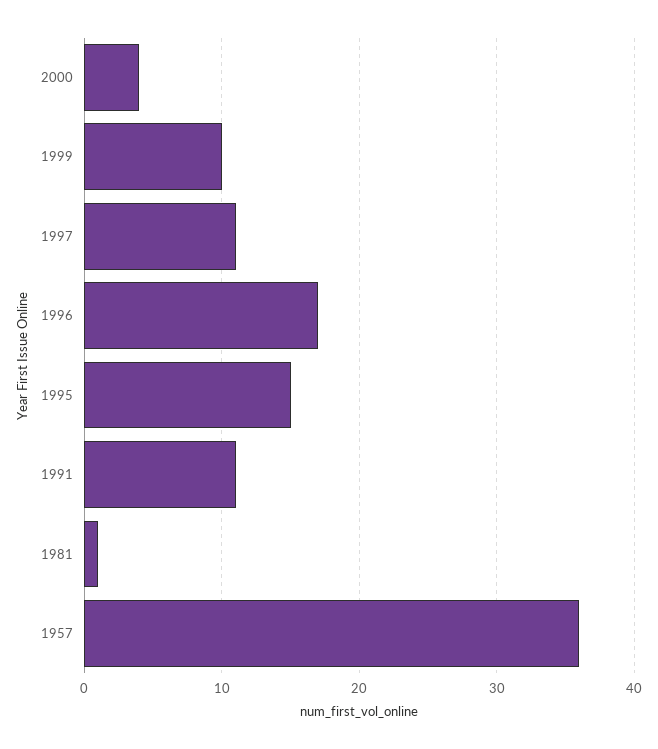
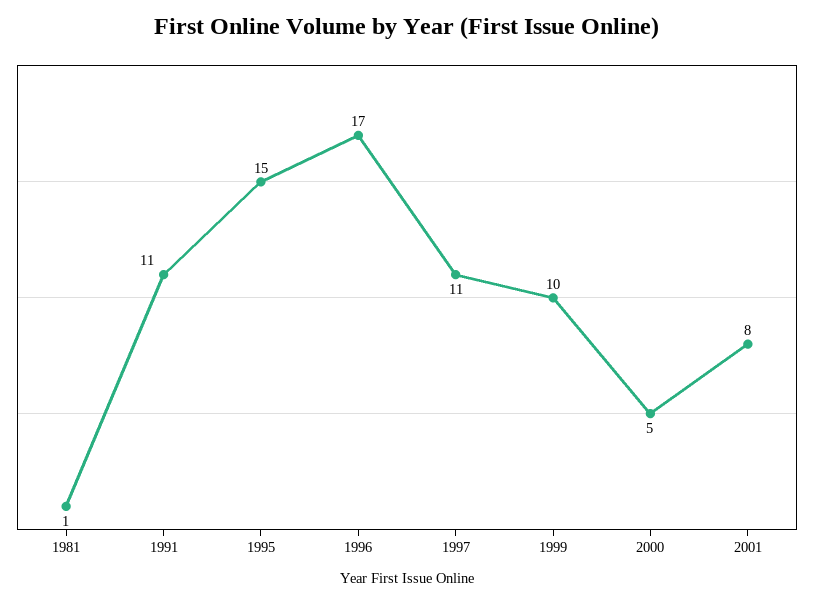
2000: 4 -> 5
1957: 36 -> none
2001: none -> 8

